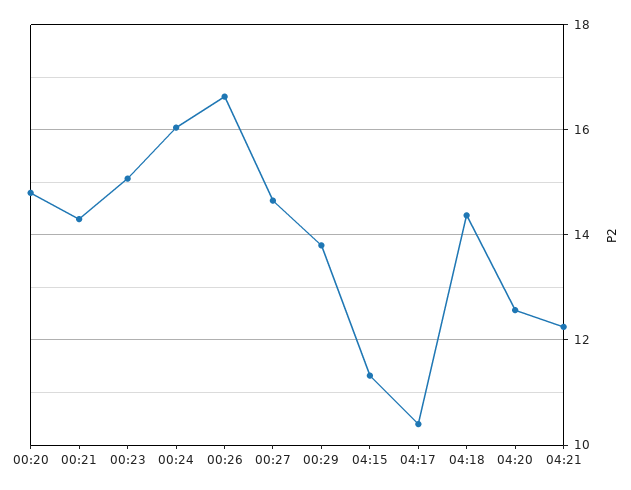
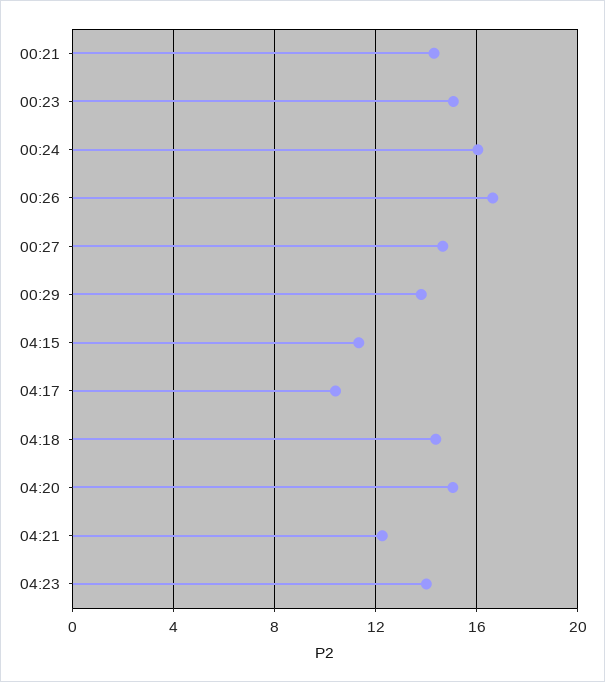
00:20: 14.8 -> none
04:20: 12.6 -> 15
04:23: none -> 14

